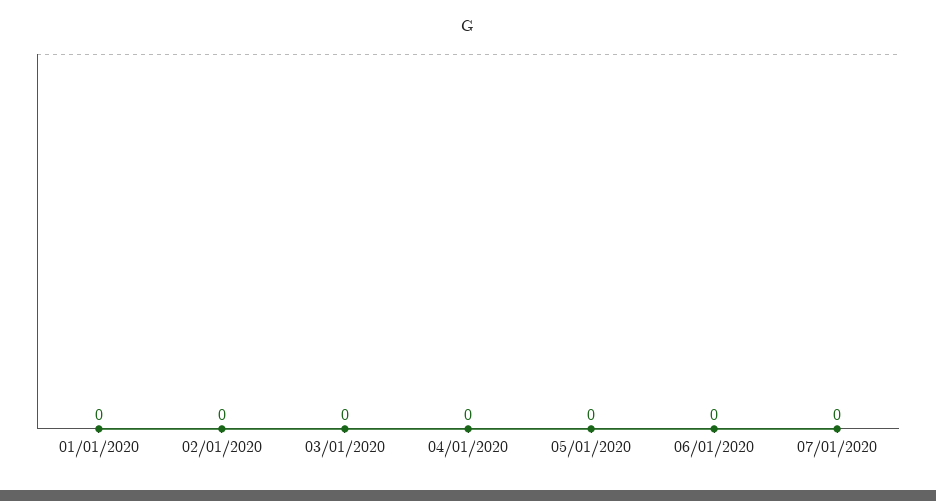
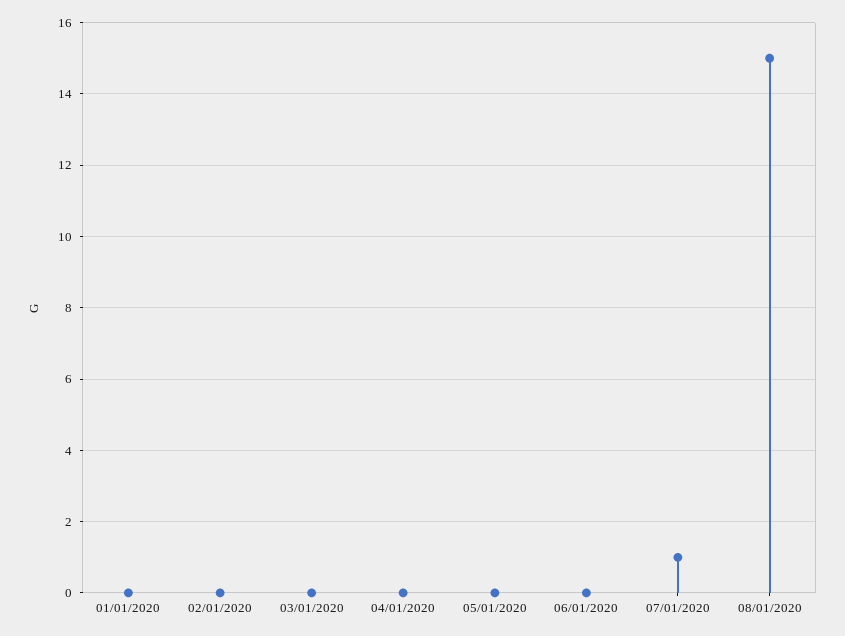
07/01/2020: 0 -> 1
08/01/2020: none -> 15

